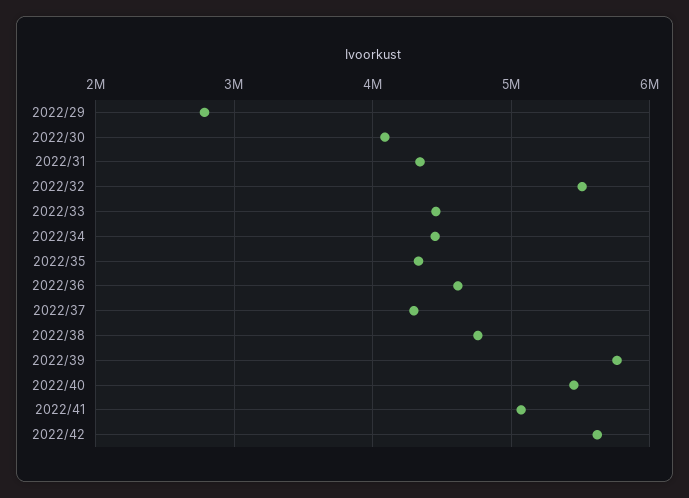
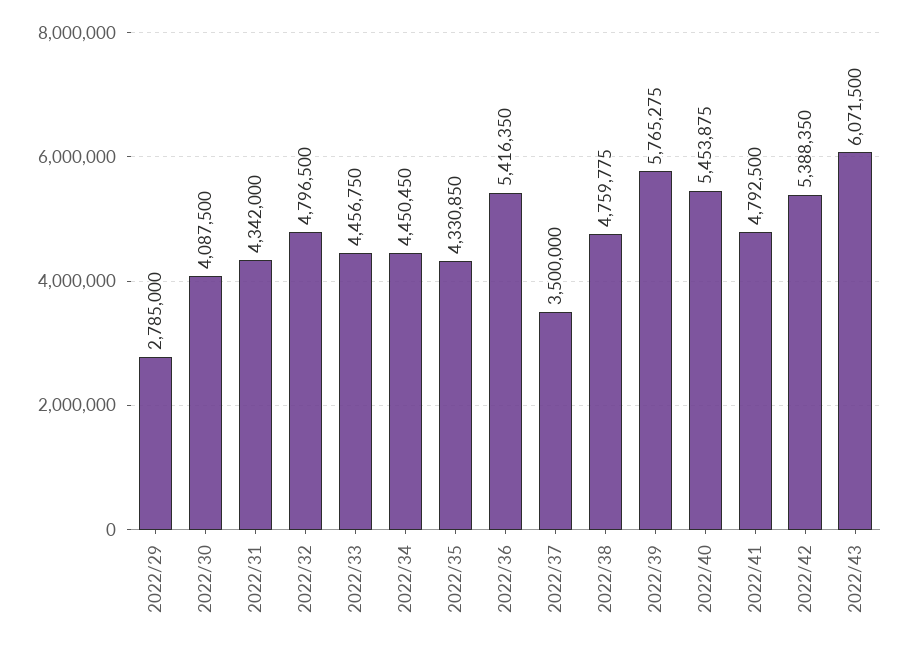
2022/32: 5500000 -> 4796500
2022/36: 4600000 -> 5416350
2022/37: 4300000 -> 3500000
2022/41: 5100000 -> 4792500
2022/42: 5600000 -> 5388350
2022/43: none -> 6071500

